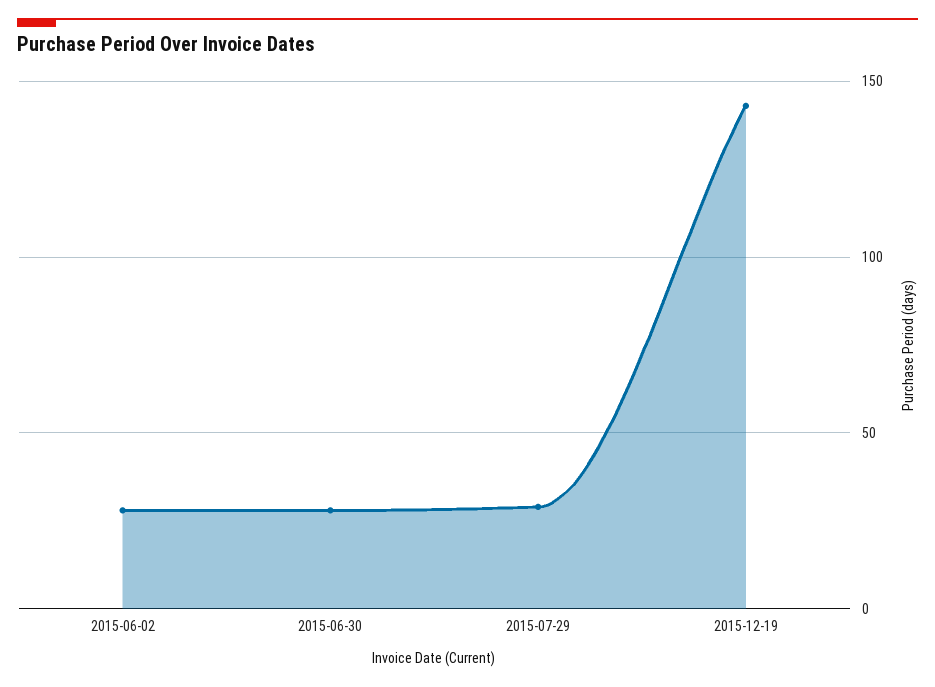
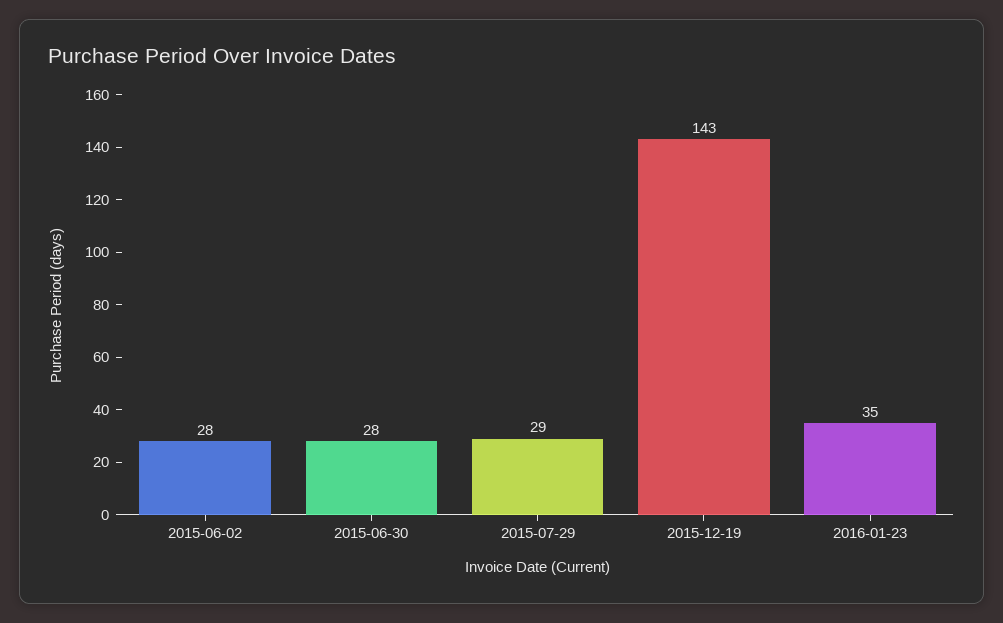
2016-01-23: none -> 35

